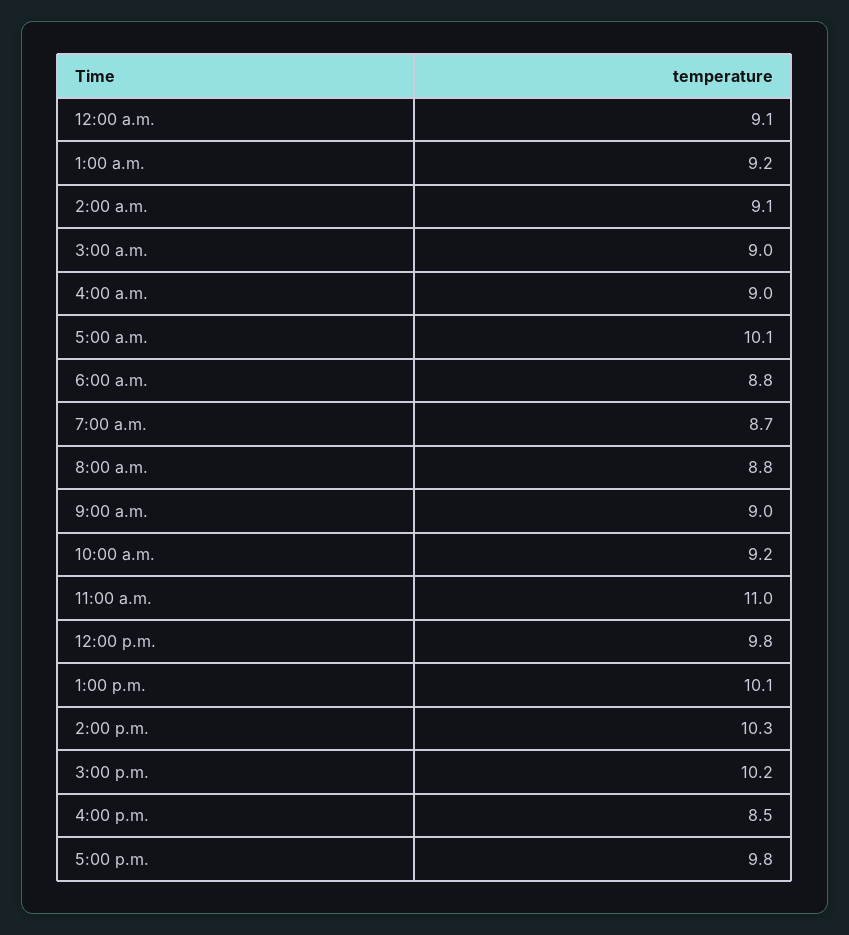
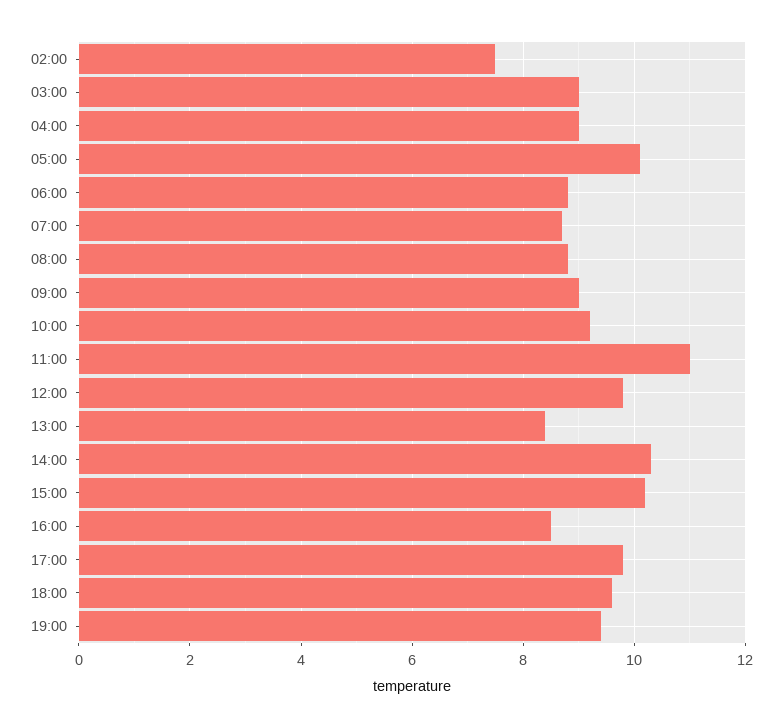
12:00 a.m.: 9.1 -> none
1:00 a.m.: 9.2 -> none
2:00 a.m.: 9.1 -> 7.5
1:00 p.m.: 10.1 -> 8.5
18:00: none -> 9.5
19:00: none -> 9.5

